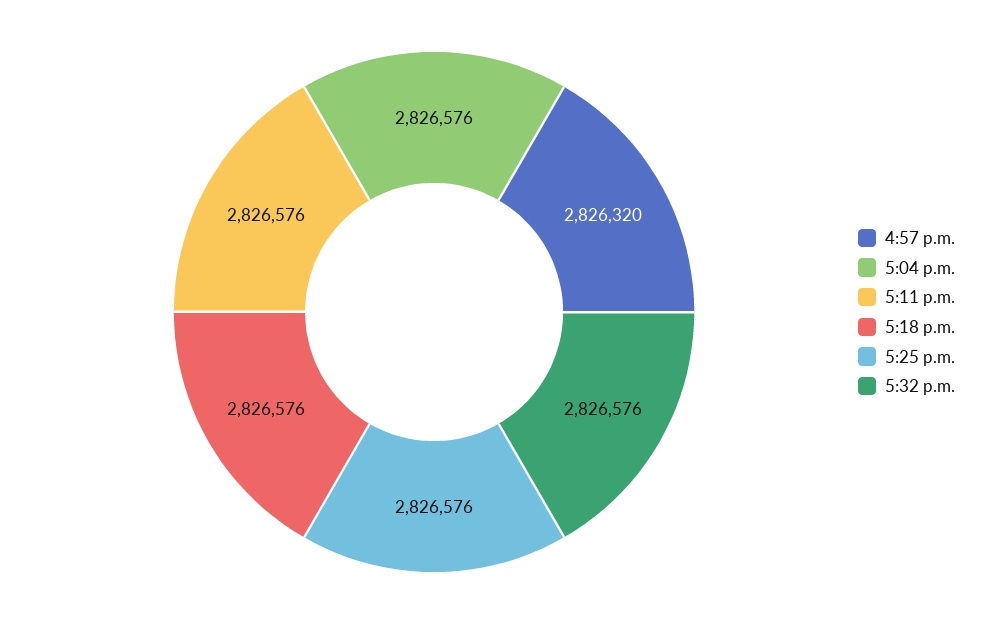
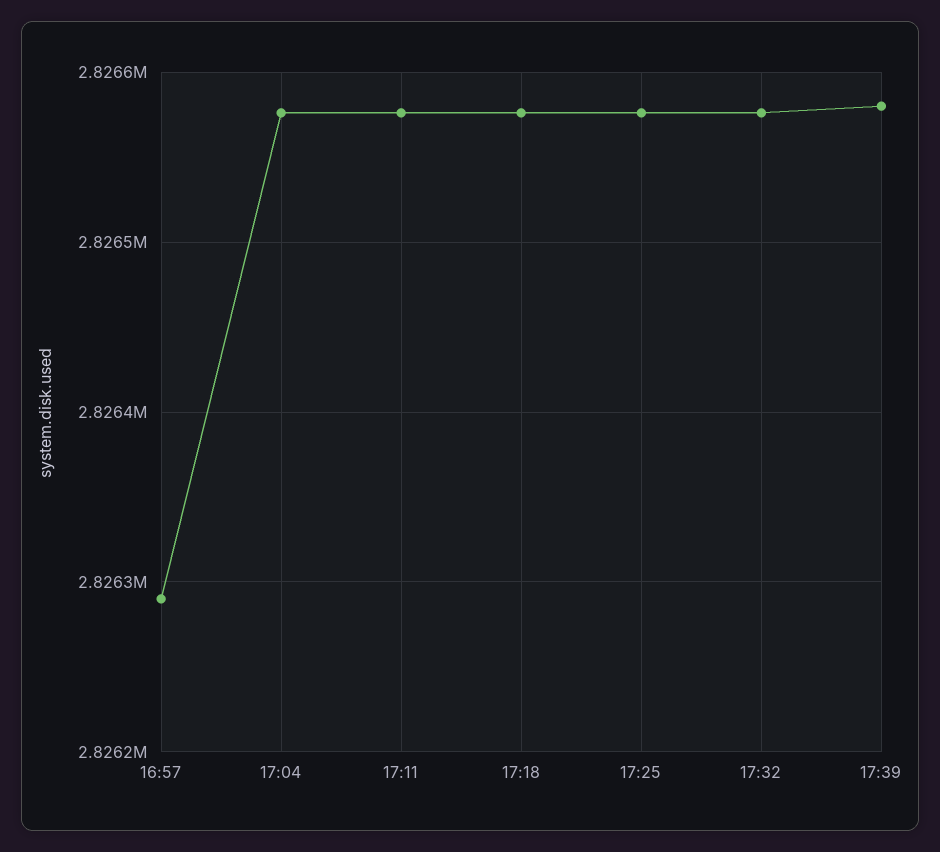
4:57 p.m.: 2826320 -> 2826290
17:39: none -> 2826580

